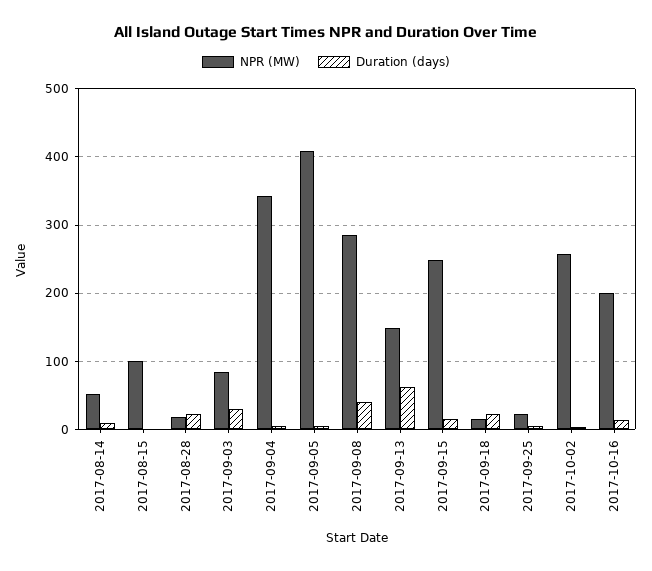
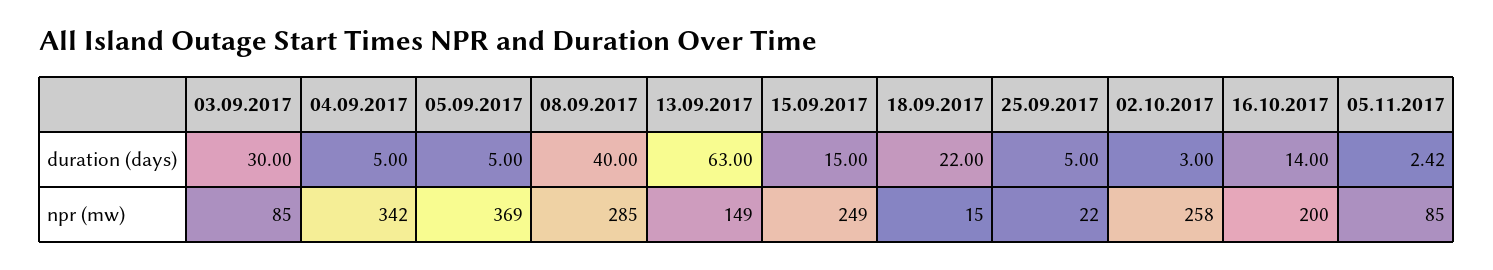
NPR (MW), 2017-08-14: 50 -> none
Duration (days), 2017-08-14: 10 -> none
NPR (MW), 2017-08-15: 100 -> none
Duration (days), 2017-08-15: 0 -> none
NPR (MW), 2017-08-28: 20 -> none
Duration (days), 2017-08-28: 20 -> none
NPR (MW), 2017-09-05: 410 -> 369
Duration (days), 05.11.2017: none -> 2.42
NPR (MW), 05.11.2017: none -> 85

